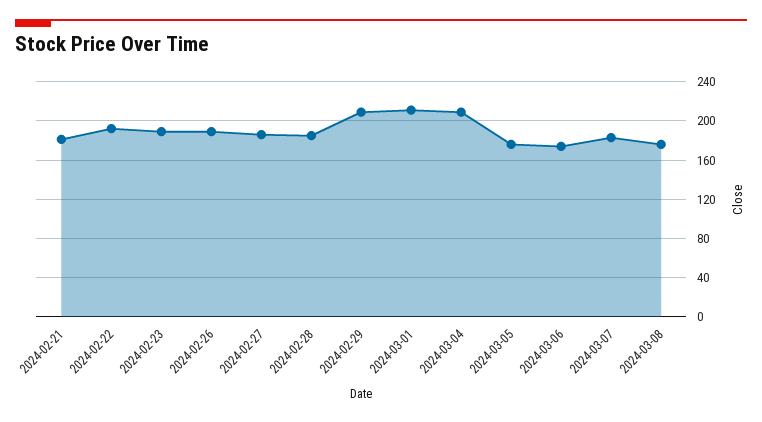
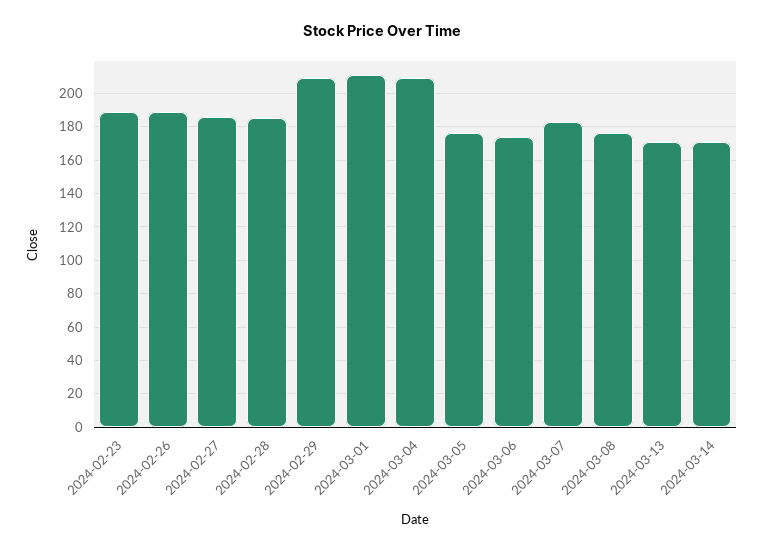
2024-02-21: 180 -> none
2024-02-22: 190 -> none
2024-03-13: none -> 170
2024-03-14: none -> 170

